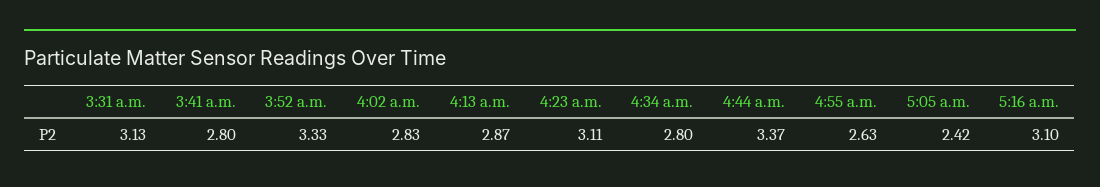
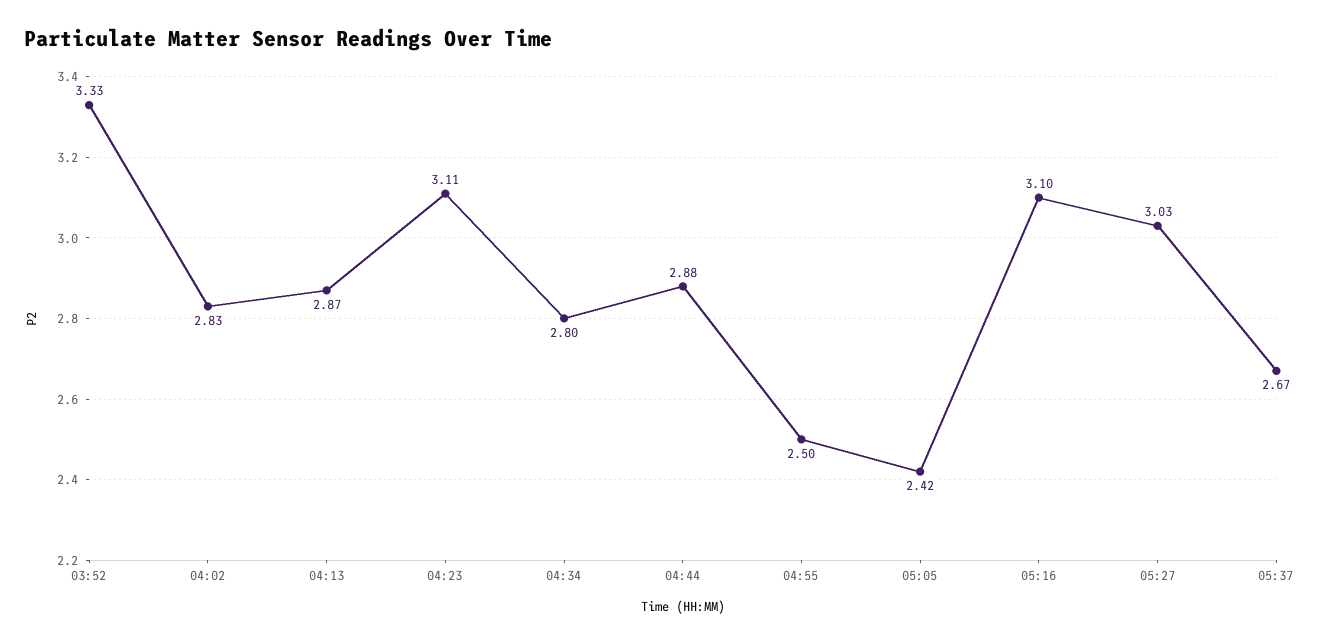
3:31 a.m.: 3.13 -> none
3:41 a.m.: 2.8 -> none
4:44 a.m.: 3.37 -> 2.88
4:55 a.m.: 2.63 -> 2.5
05:27: none -> 3.03
05:37: none -> 2.67

